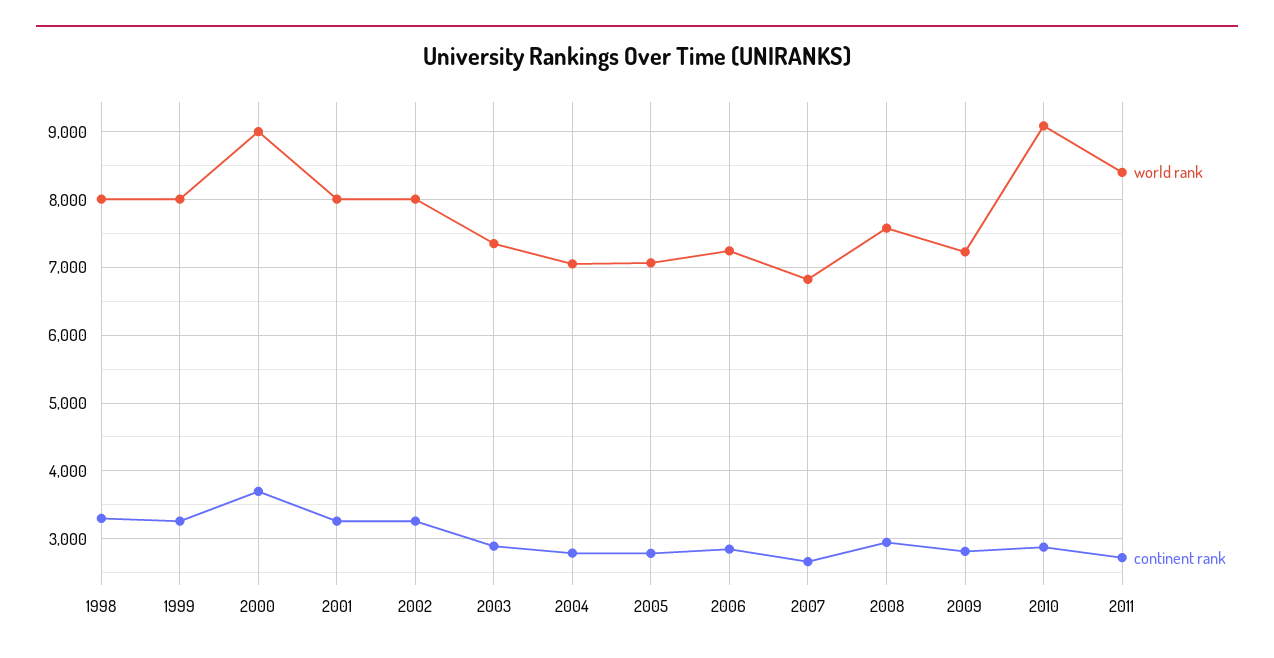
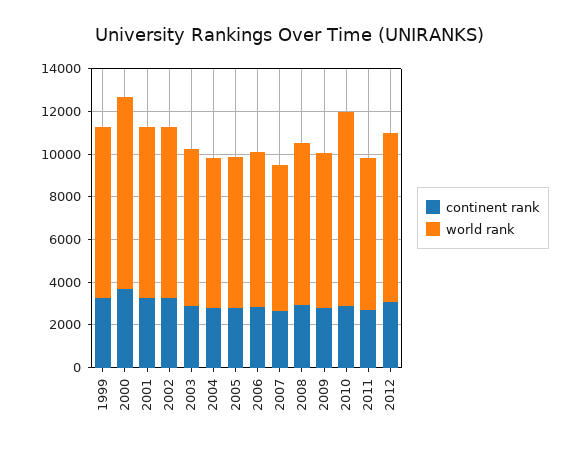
world rank, 1998: 8000 -> none
continent rank, 1998: 3300 -> none
world rank, 2011: 8400 -> 7000
continent rank, 2012: none -> 3000
world rank, 2012: none -> 8000

